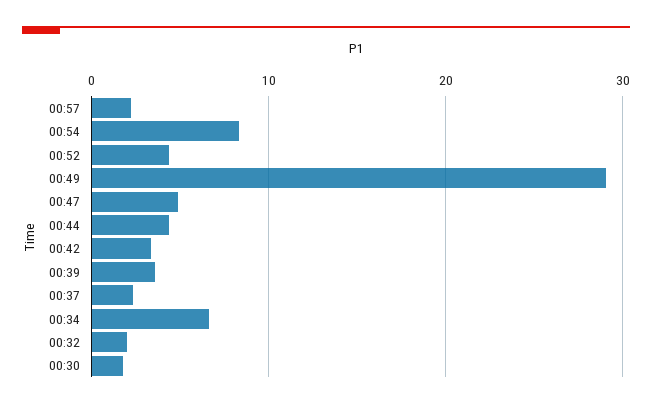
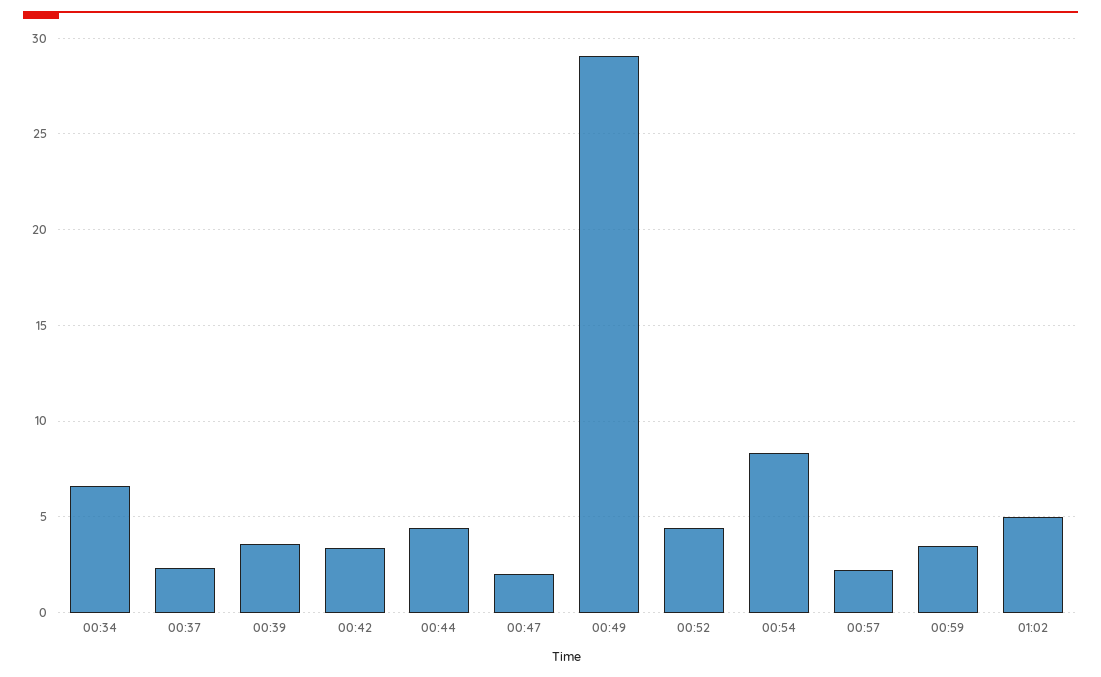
00:47: 5 -> 2
00:32: 2 -> none
00:30: 2 -> none
00:59: none -> 3.5
01:02: none -> 5

